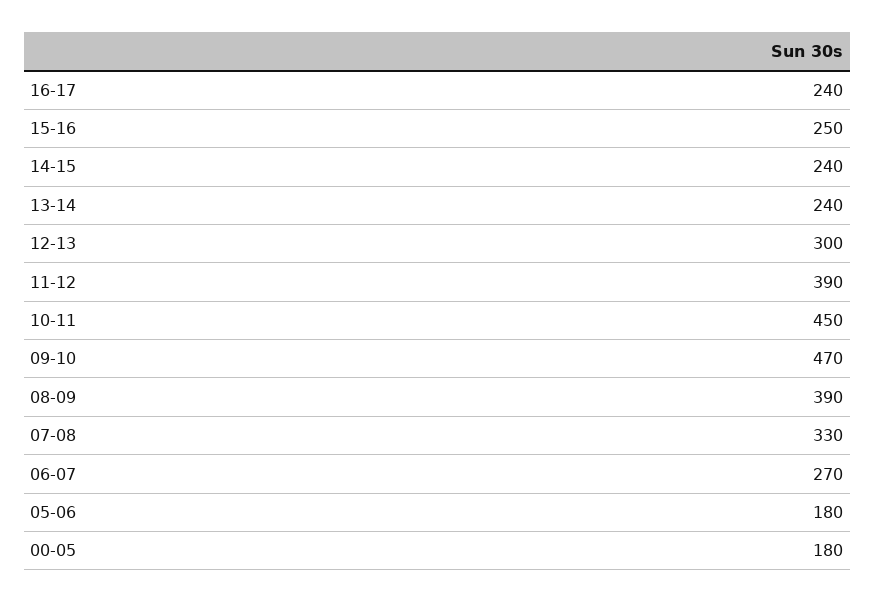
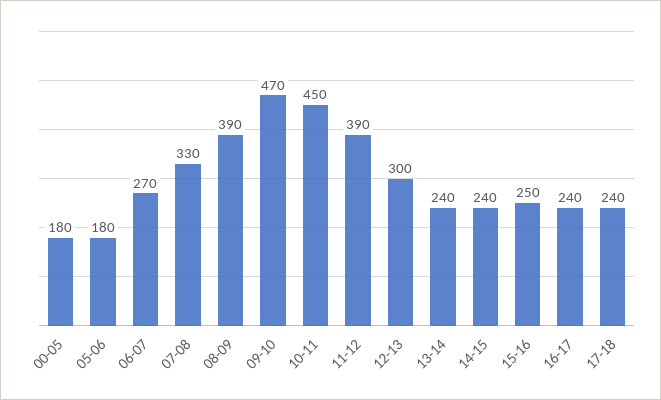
17-18: none -> 240

